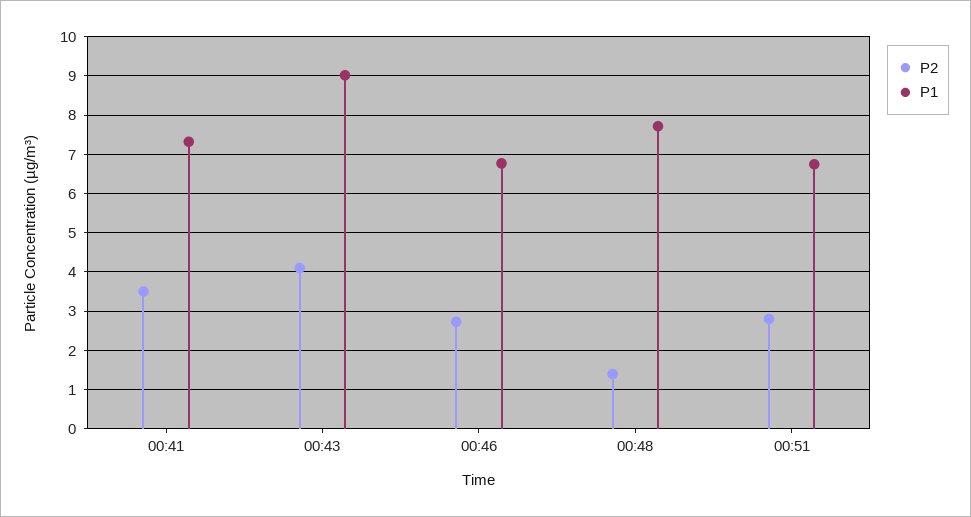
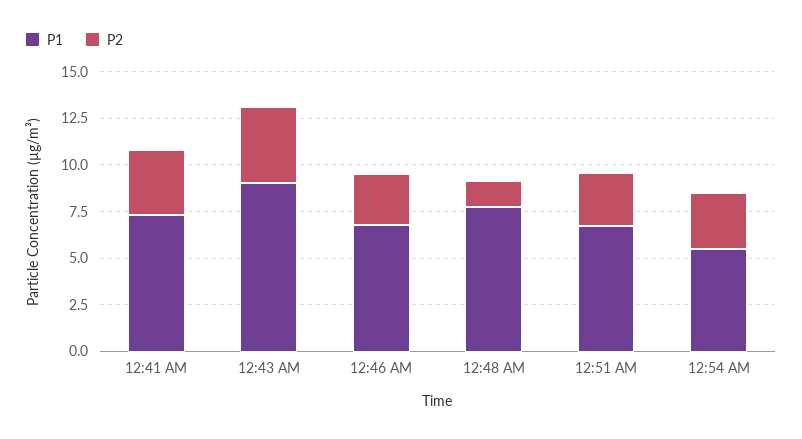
P1, 12:54 AM: none -> 5.5
P2, 12:54 AM: none -> 3

